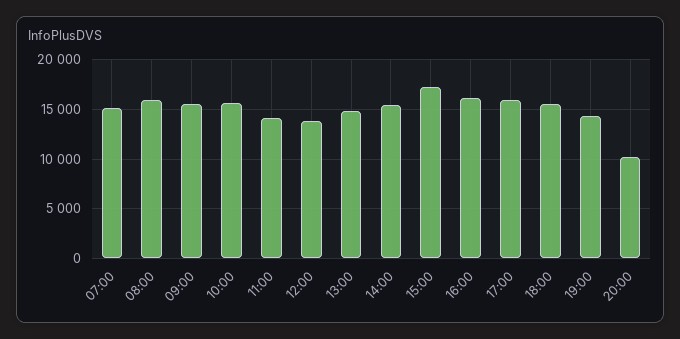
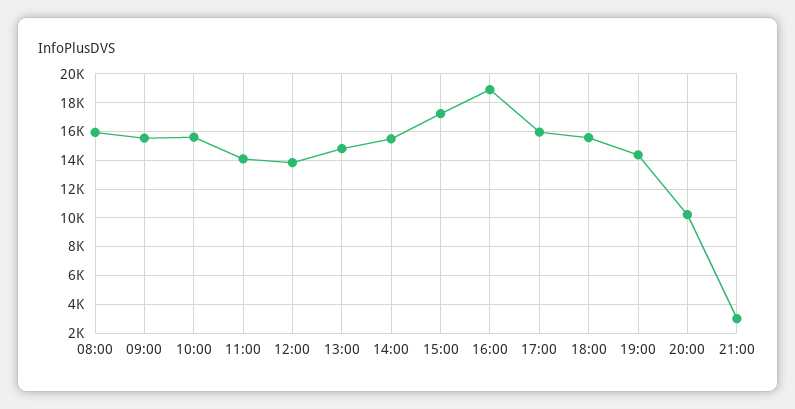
07:00: 15000 -> none
16:00: 16000 -> 19000
21:00: none -> 3000

